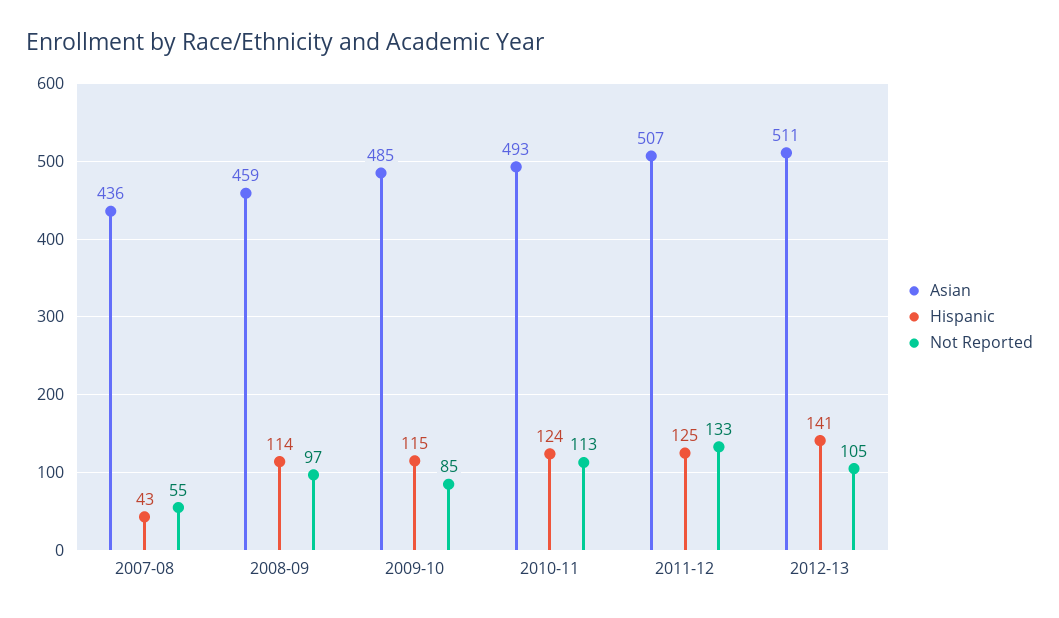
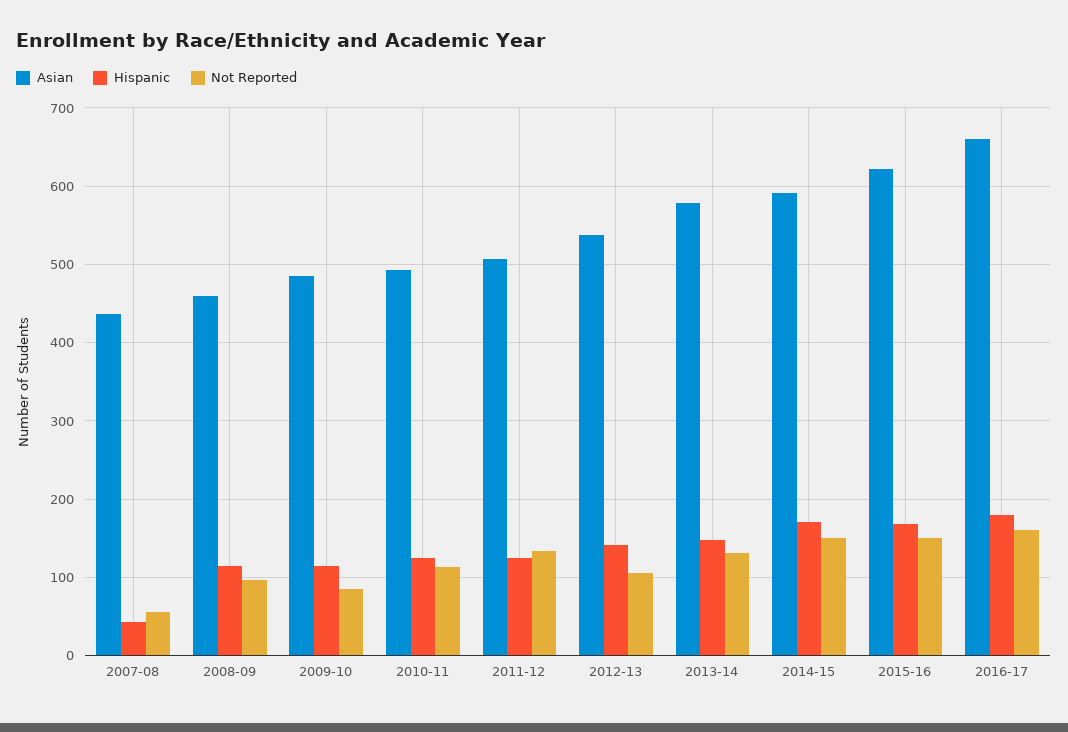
Asian, 2012-13: 511 -> 540
Asian, 2013-14: none -> 580
Hispanic, 2013-14: none -> 150
Not Reported, 2013-14: none -> 130
Asian, 2014-15: none -> 590
Hispanic, 2014-15: none -> 170
Not Reported, 2014-15: none -> 150
Asian, 2015-16: none -> 620
Hispanic, 2015-16: none -> 170
Not Reported, 2015-16: none -> 150
Asian, 2016-17: none -> 660
Hispanic, 2016-17: none -> 180
Not Reported, 2016-17: none -> 160

